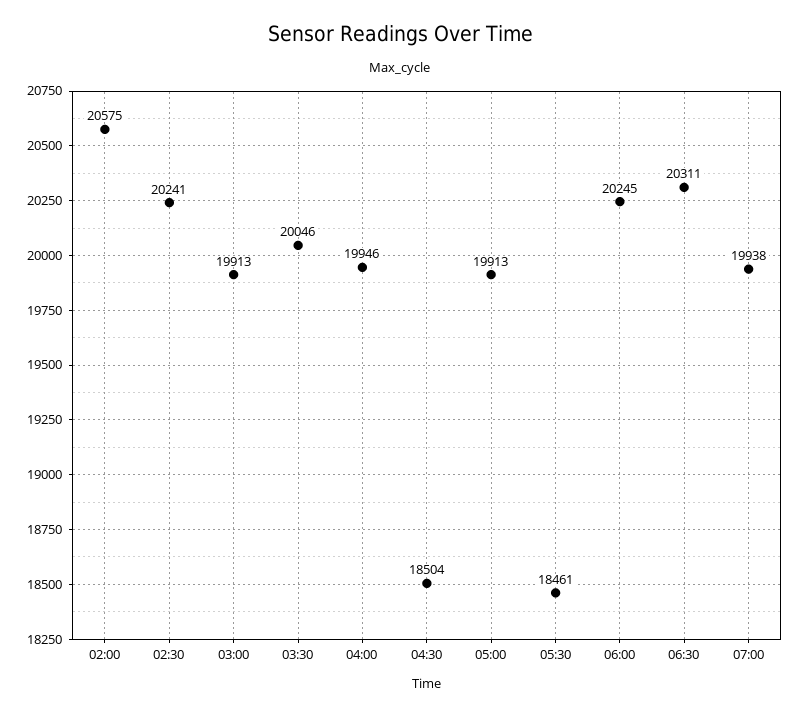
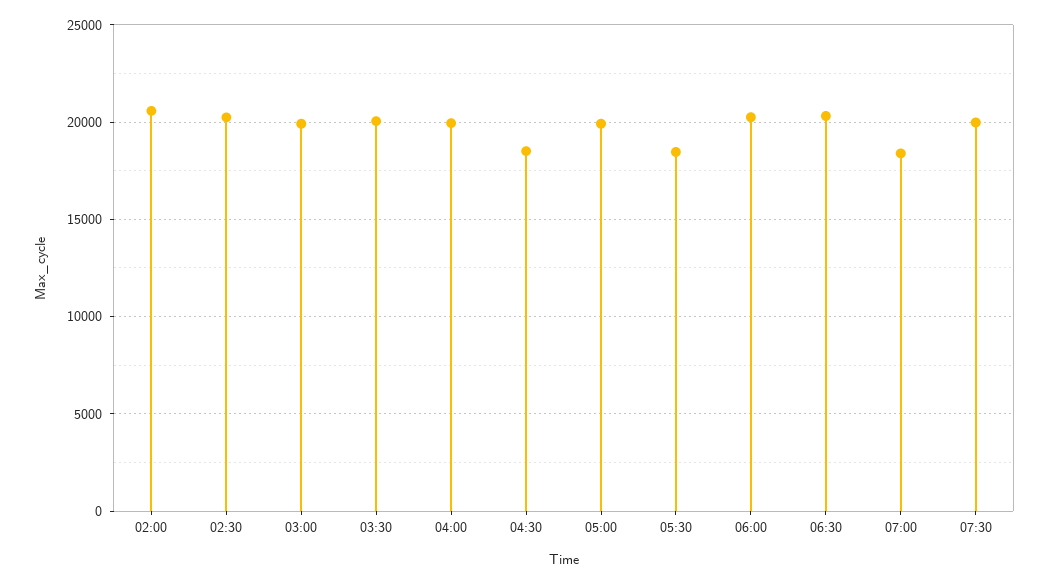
07:00: 19938 -> 18500
07:30: none -> 20000

